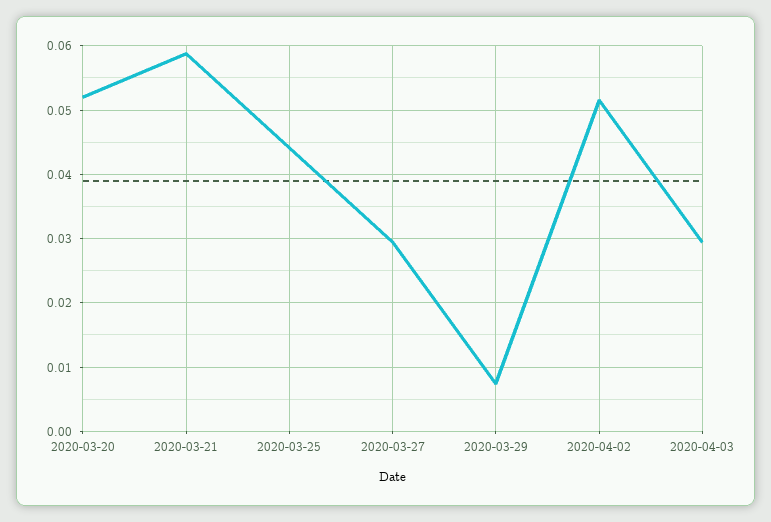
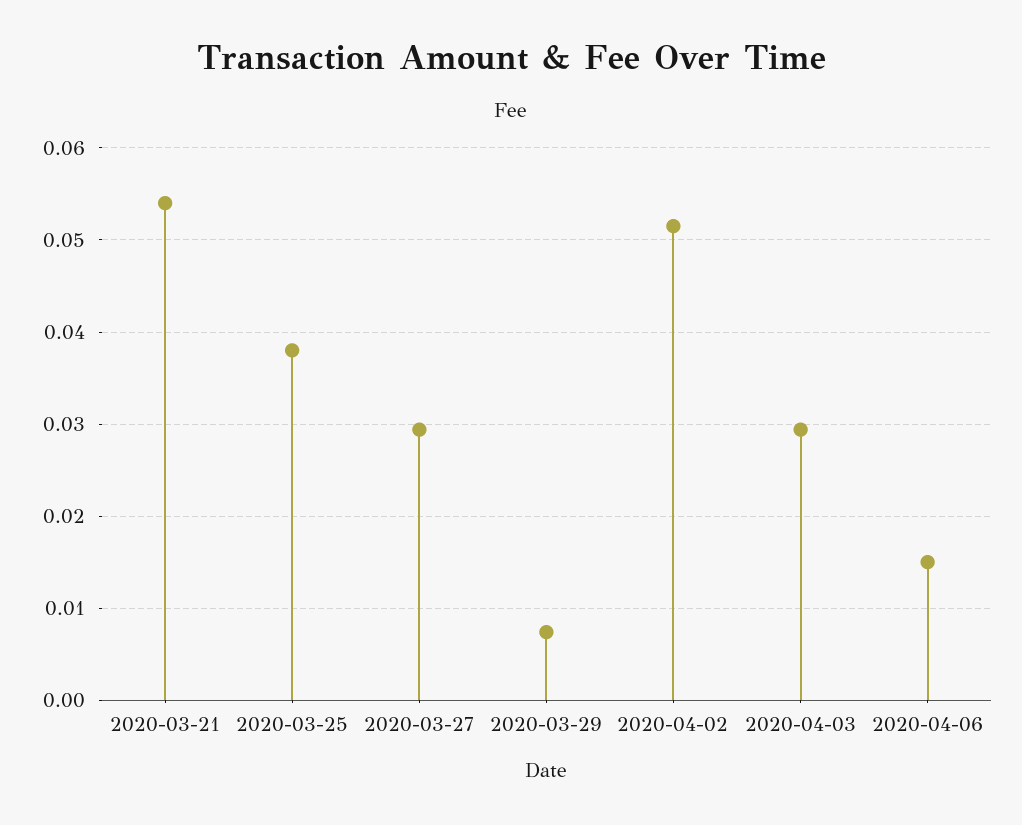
2020-03-20: 0.052 -> none
2020-03-21: 0.059 -> 0.054
2020-03-25: 0.044 -> 0.038
2020-04-06: none -> 0.015

